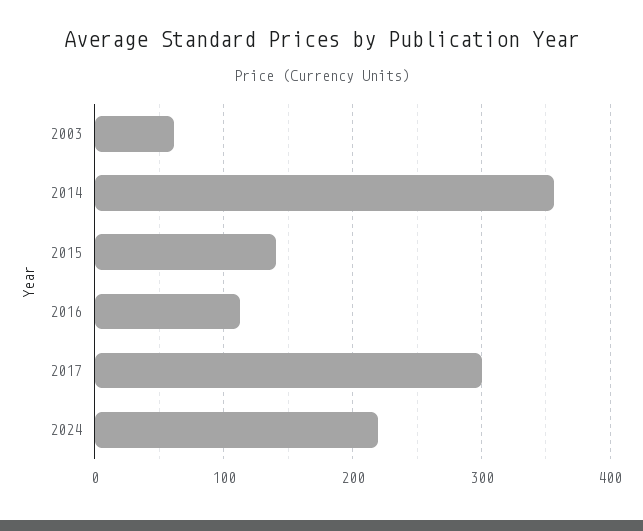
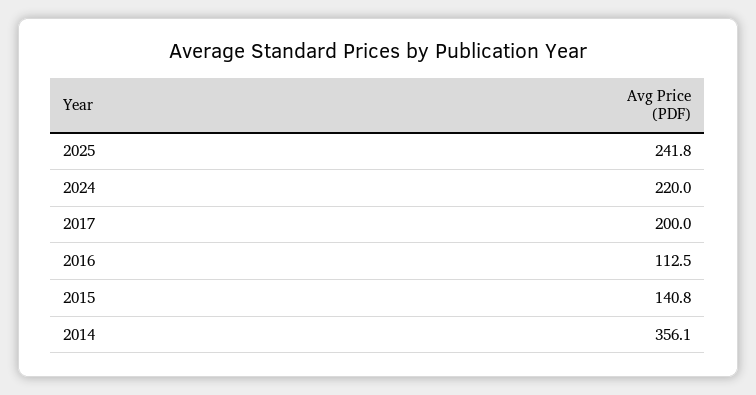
2003: 60 -> none
2017: 300 -> 200
2025: none -> 241.8

